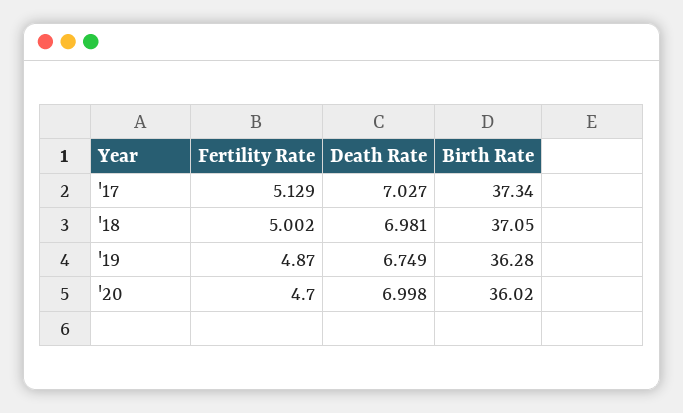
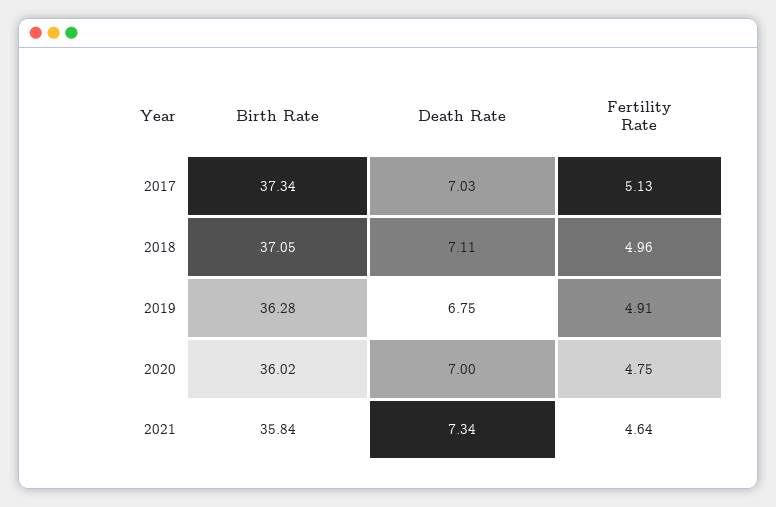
Fertility Rate, '18: 5.002 -> 4.96
Death Rate, '18: 6.981 -> 7.11
Fertility Rate, '19: 4.87 -> 4.91
Fertility Rate, '20: 4.7 -> 4.75
Birth Rate, 2021: none -> 35.84
Death Rate, 2021: none -> 7.34
Fertility Rate, 2021: none -> 4.64

